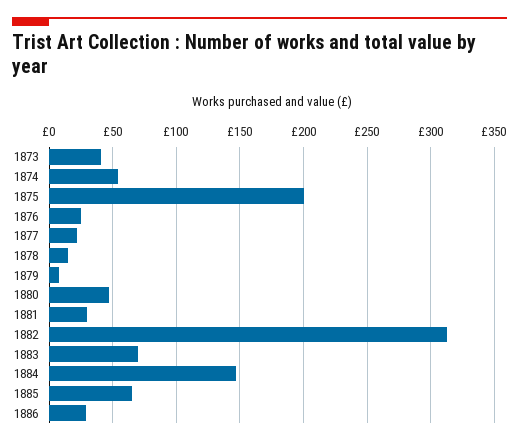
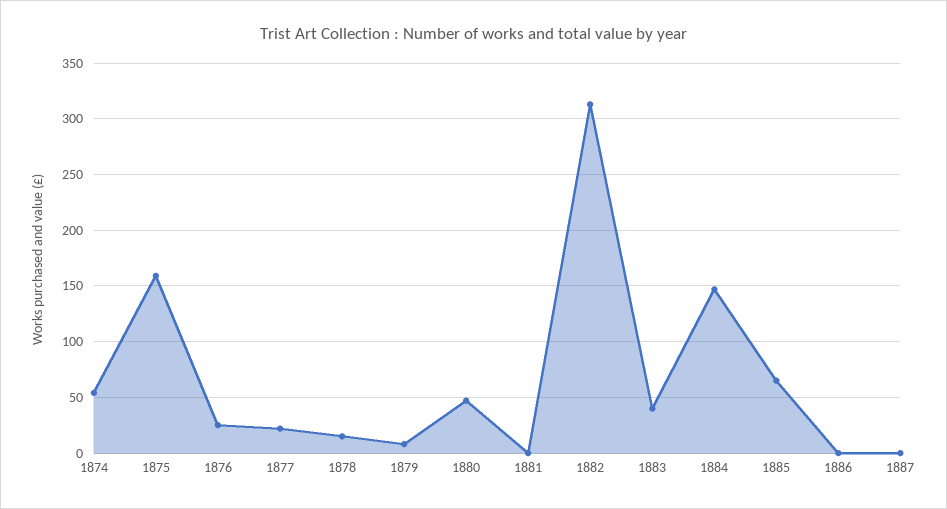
1873: 40 -> none
1875: 200 -> 160
1881: 30 -> 0
1883: 70 -> 40
1886: 30 -> 0
1887: none -> 0

